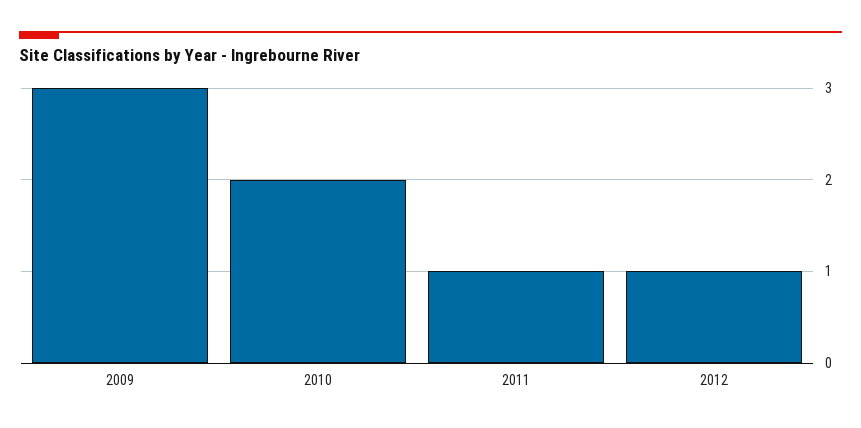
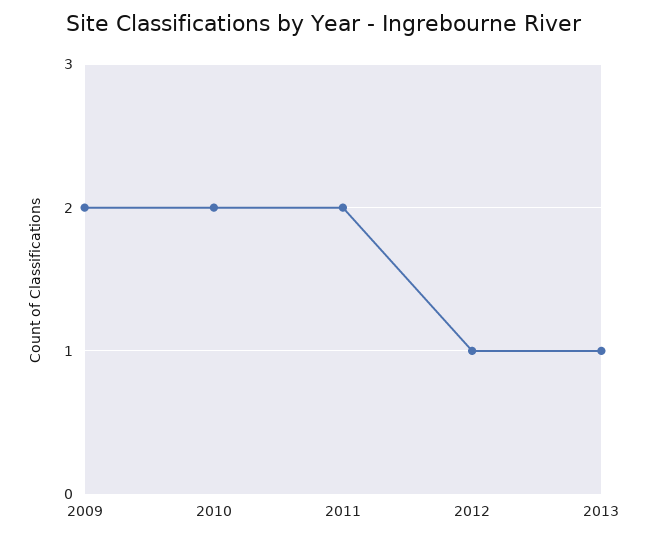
2009: 3 -> 2
2011: 1 -> 2
2013: none -> 1

